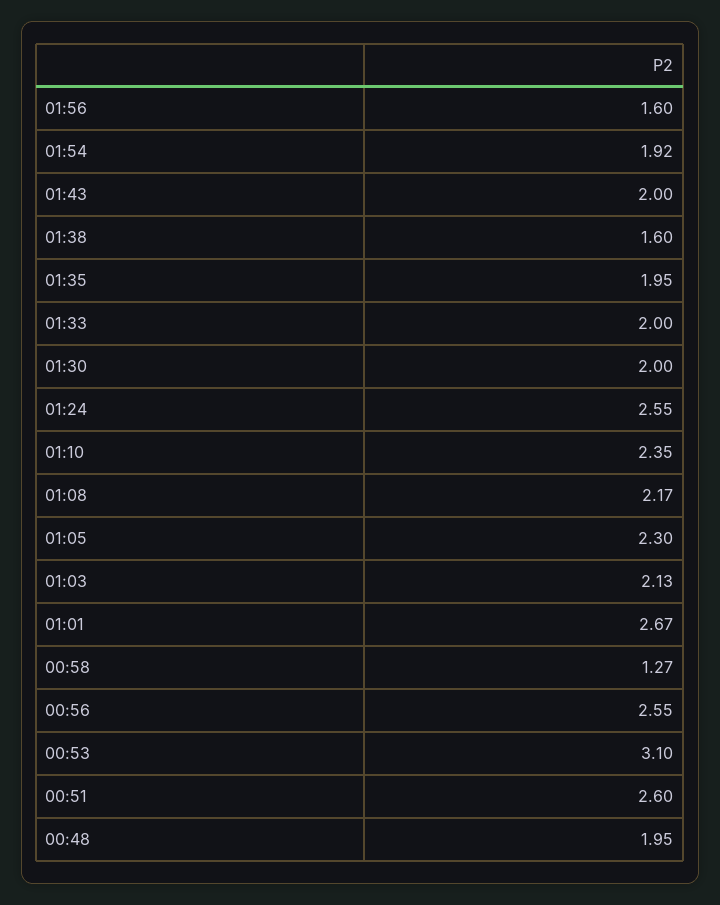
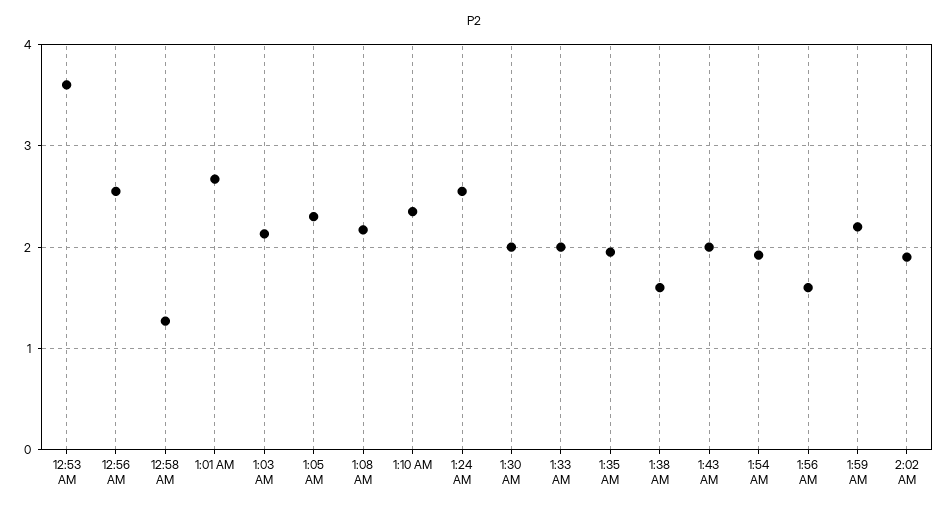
00:53: 3.1 -> 3.6
00:51: 2.6 -> none
00:48: 1.95 -> none
1:59 AM: none -> 2.2
2:02 AM: none -> 1.9

